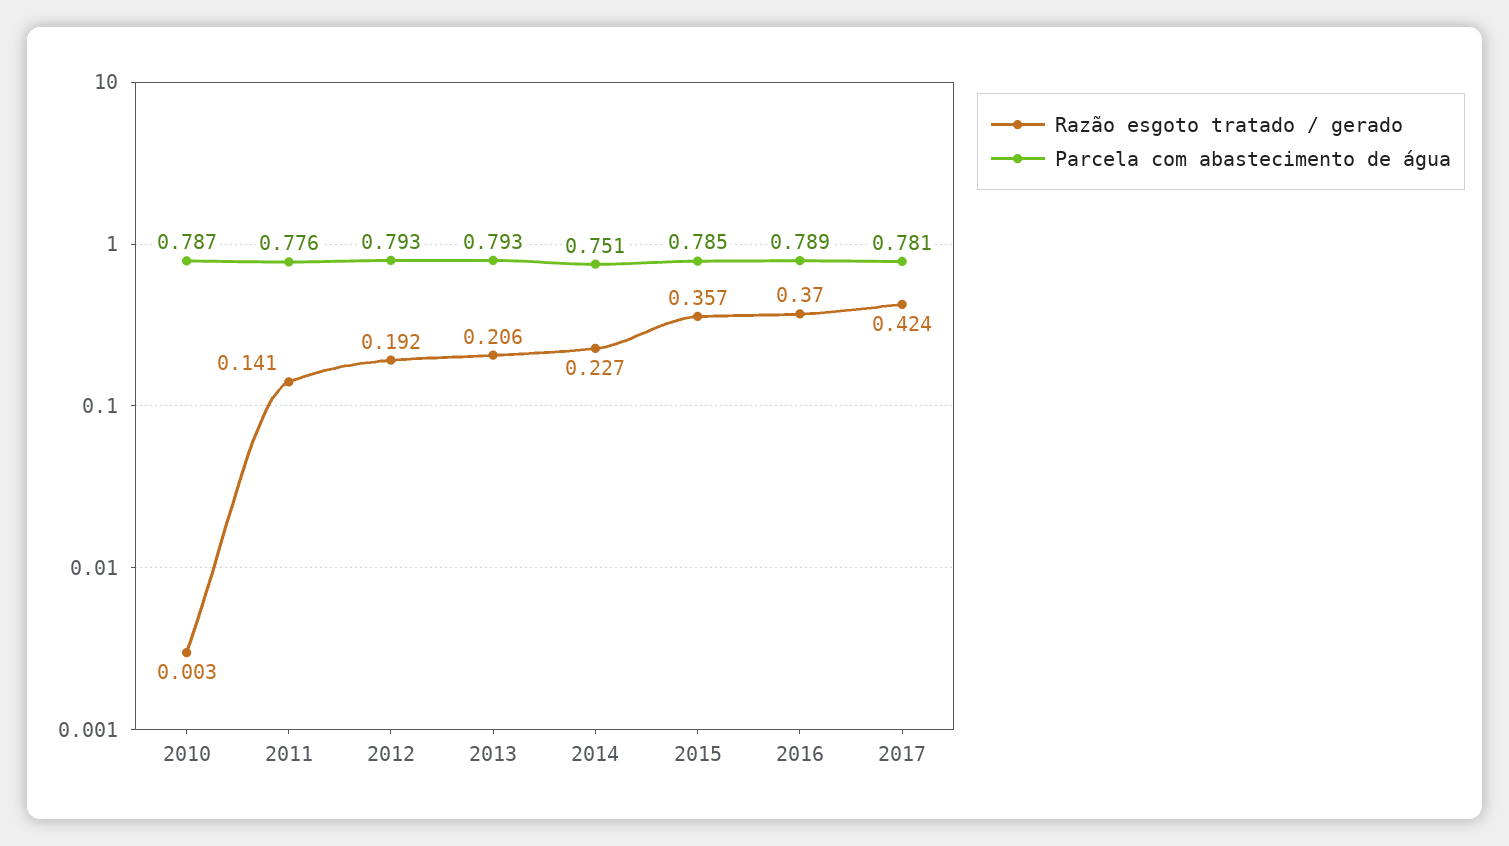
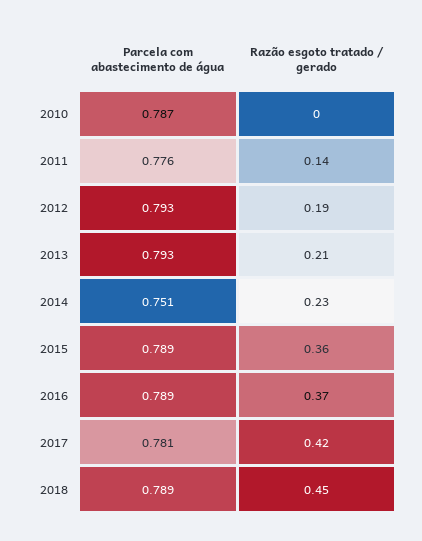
Parcela com abastecimento de água, 2015: 0.785 -> 0.789
Parcela com abastecimento de água, 2018: none -> 0.789
Razão esgoto tratado / gerado, 2018: none -> 0.45

